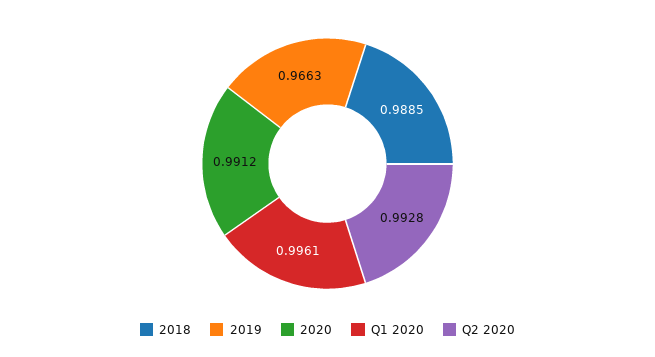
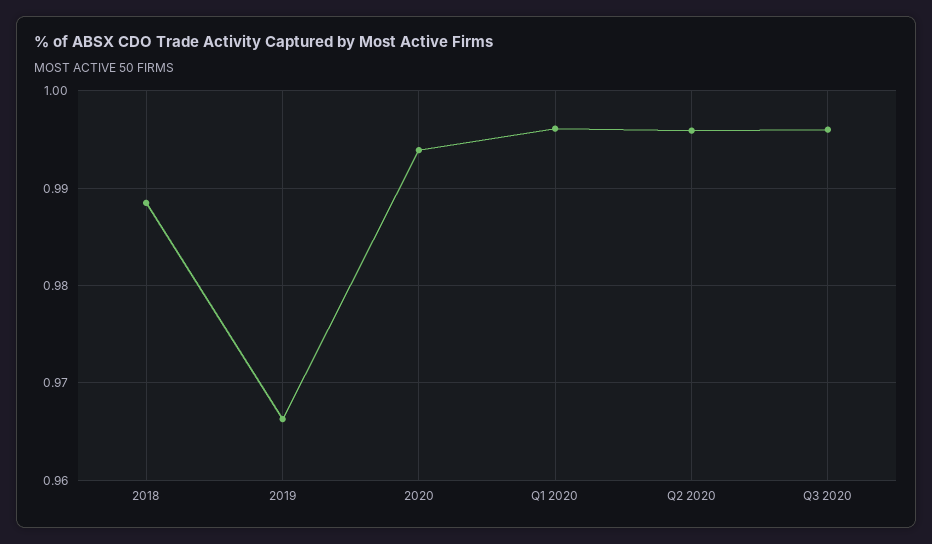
2020: 0.9912 -> 0.994
Q2 2020: 0.9928 -> 0.996
Q3 2020: none -> 0.996

